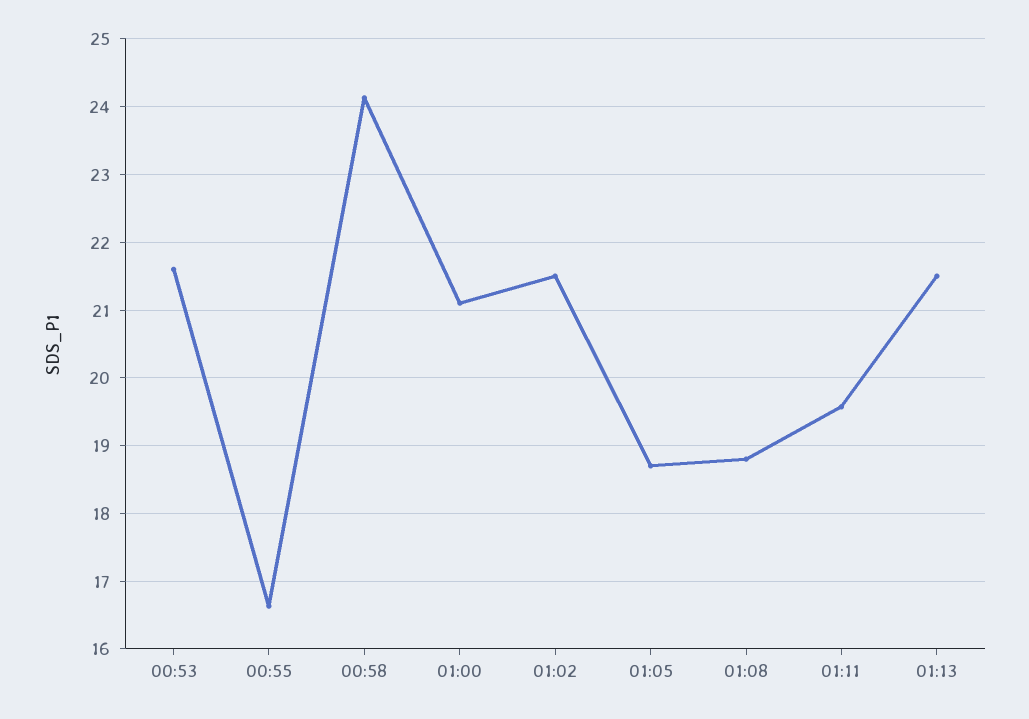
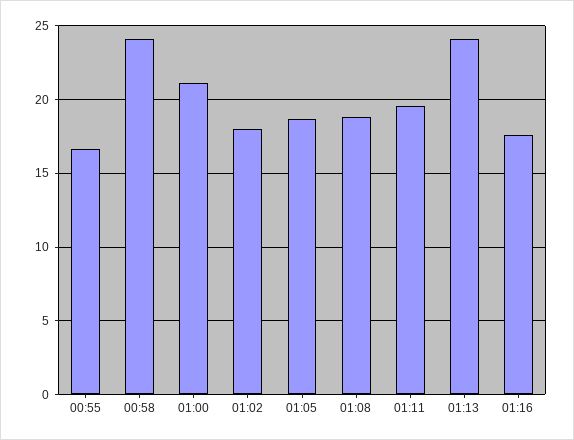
00:53: 21.6 -> none
01:02: 21.5 -> 18
01:13: 21.5 -> 24
01:16: none -> 17.5

